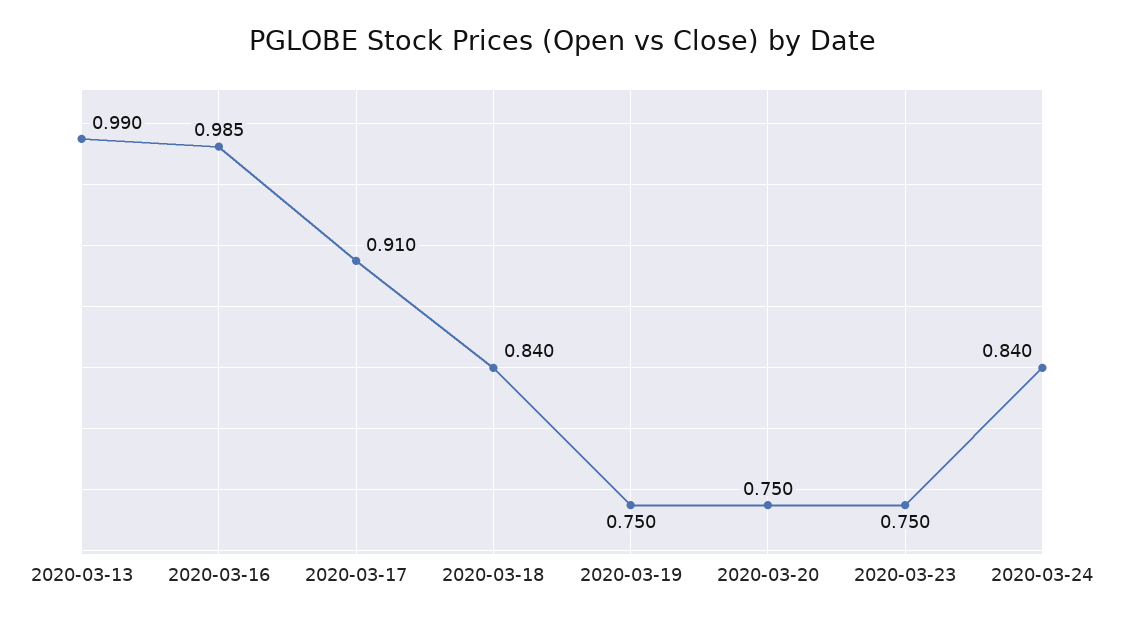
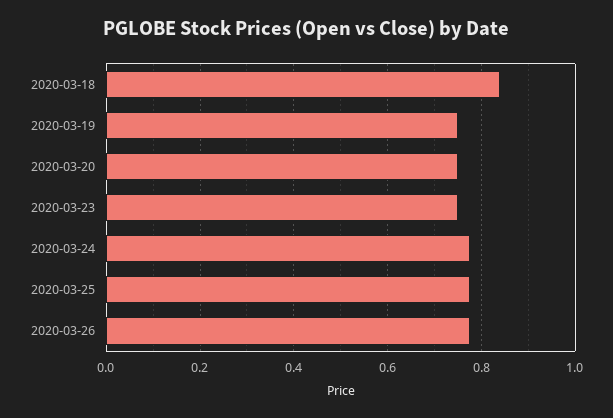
2020-03-13: 0.99 -> none
2020-03-16: 0.985 -> none
2020-03-17: 0.91 -> none
2020-03-24: 0.84 -> 0.78
2020-03-25: none -> 0.78
2020-03-26: none -> 0.78

